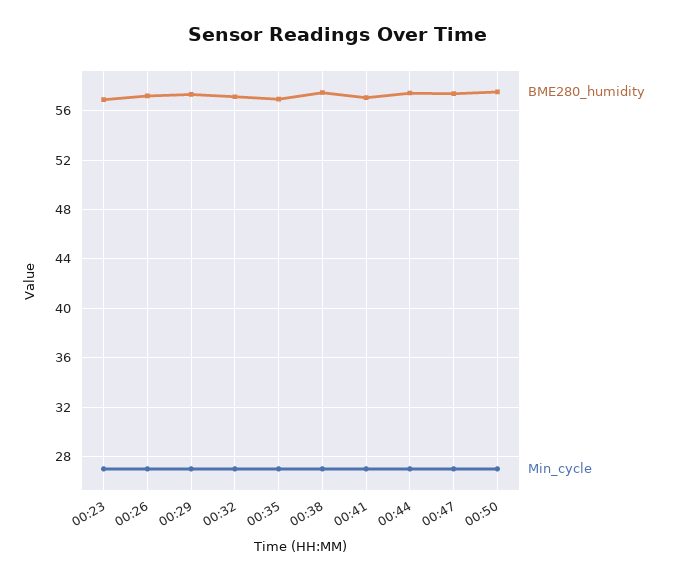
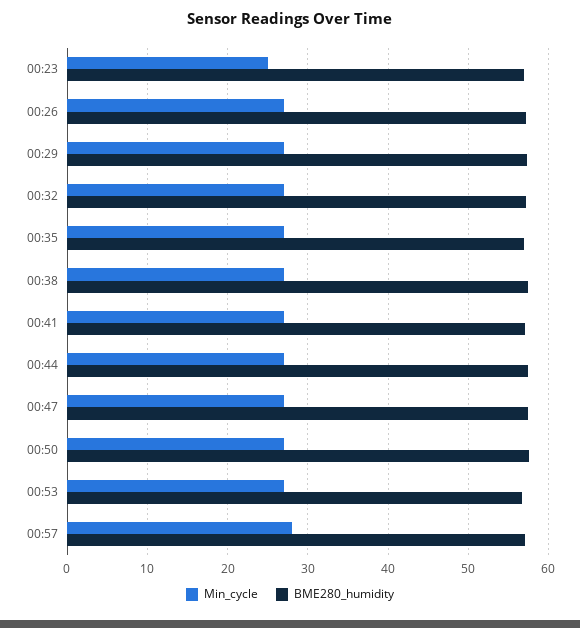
Min_cycle, 00:23: 27 -> 25
Min_cycle, 00:53: none -> 27
BME280_humidity, 00:53: none -> 57
Min_cycle, 00:57: none -> 28
BME280_humidity, 00:57: none -> 57

